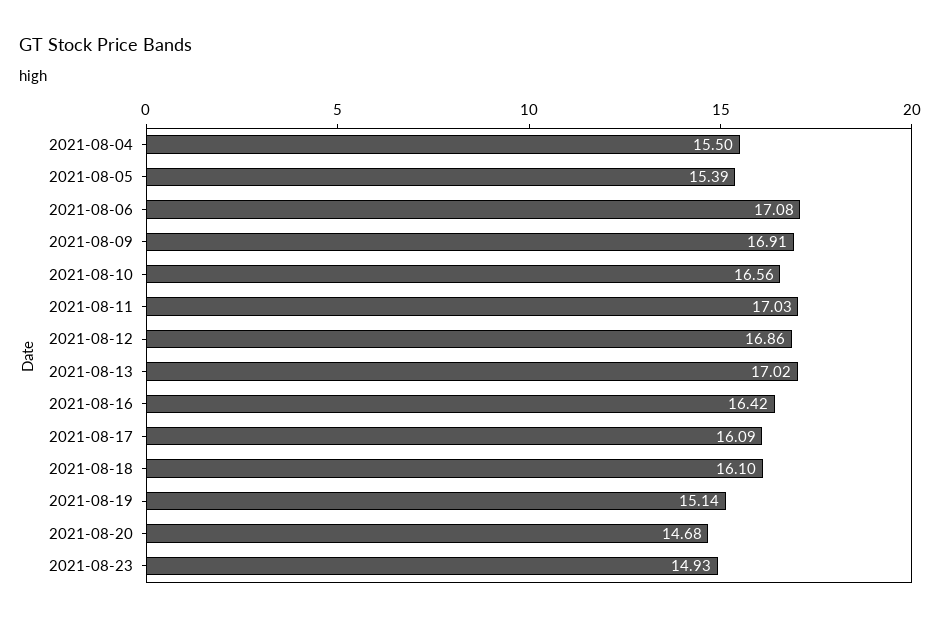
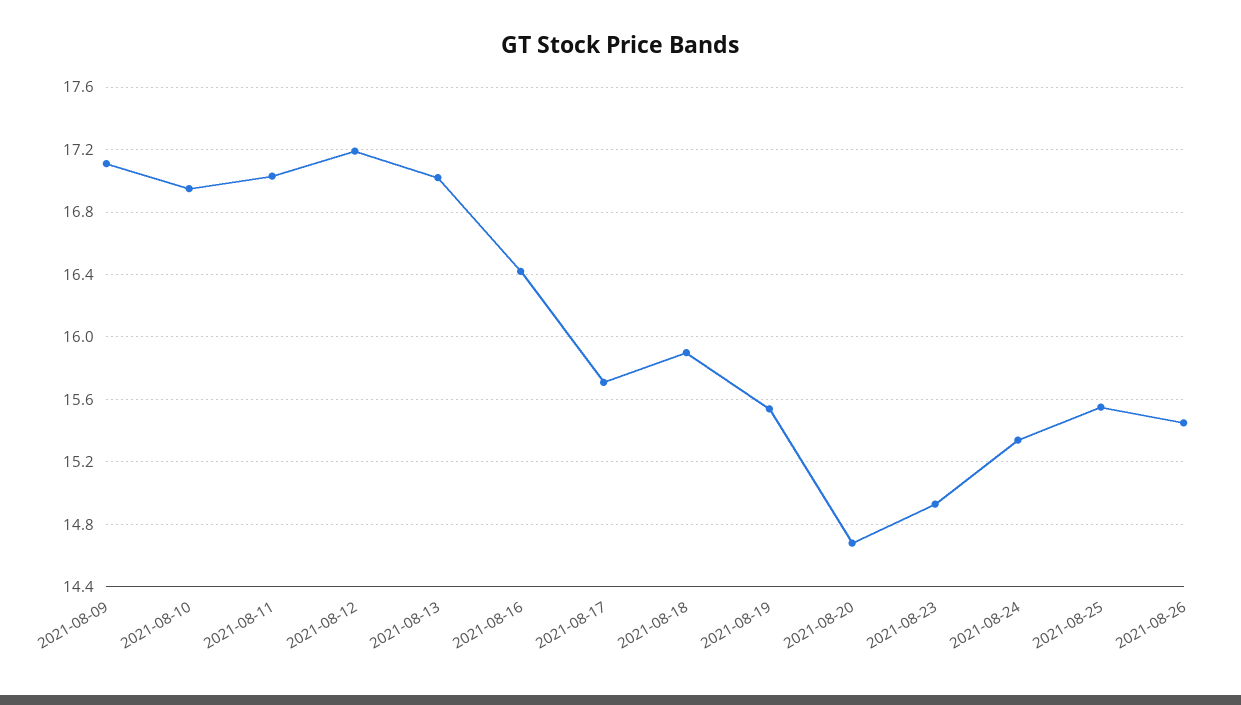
2021-08-04: 15.5 -> none
2021-08-05: 15.39 -> none
2021-08-06: 17.08 -> none
2021-08-09: 16.91 -> 17.1
2021-08-10: 16.56 -> 16.95
2021-08-12: 16.86 -> 17.2
2021-08-17: 16.09 -> 15.7
2021-08-18: 16.1 -> 15.9
2021-08-19: 15.14 -> 15.55
2021-08-24: none -> 15.35
2021-08-25: none -> 15.55
2021-08-26: none -> 15.45

